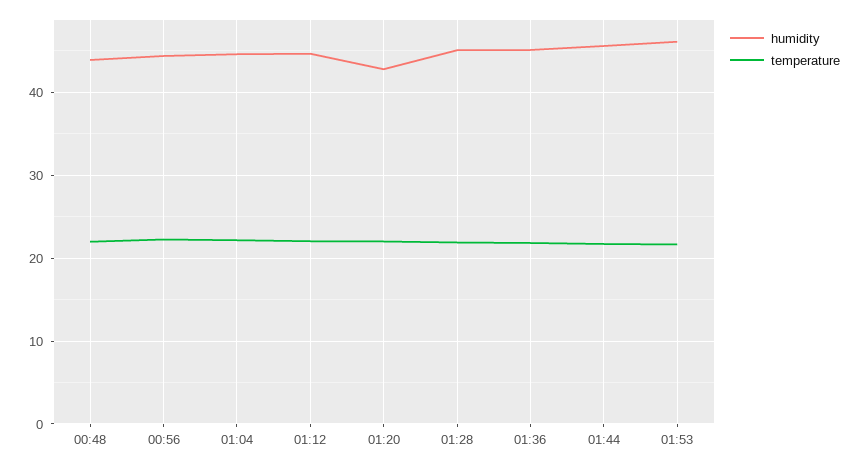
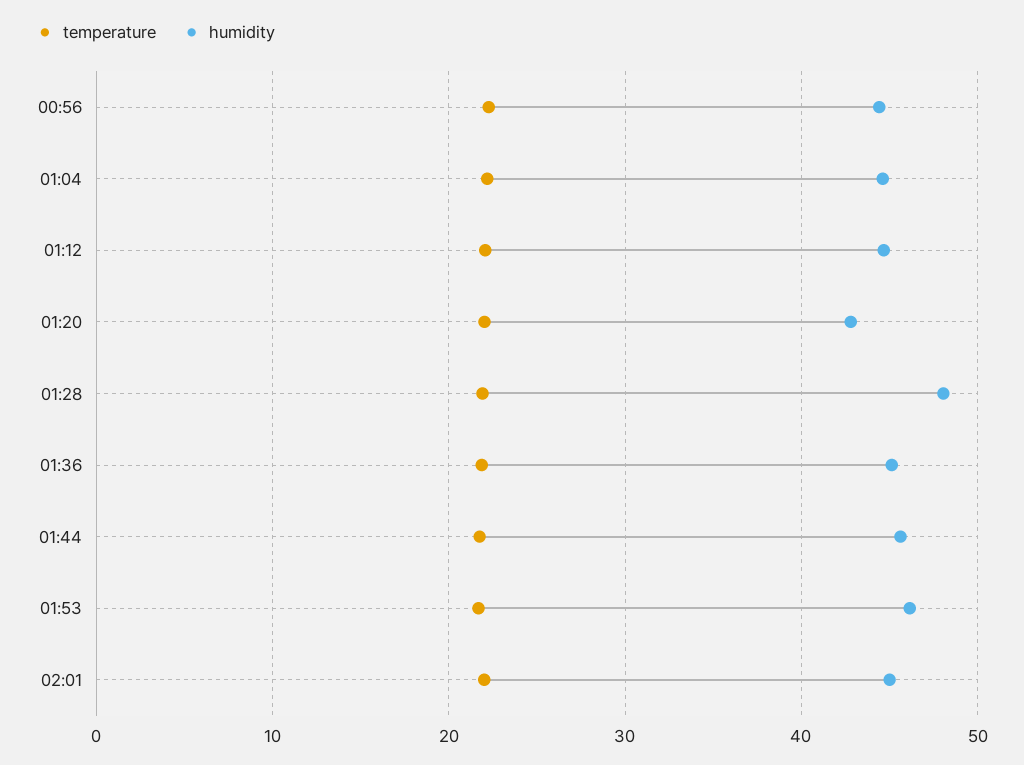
humidity, 00:48: 44 -> none
temperature, 00:48: 22 -> none
humidity, 01:28: 45 -> 48
temperature, 02:01: none -> 22
humidity, 02:01: none -> 45

